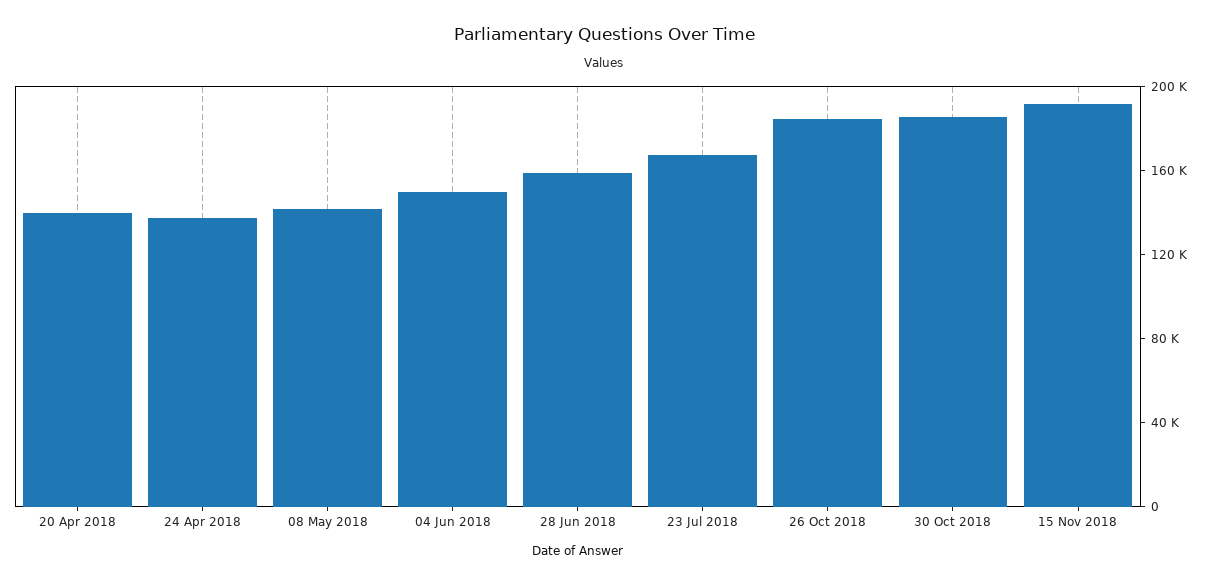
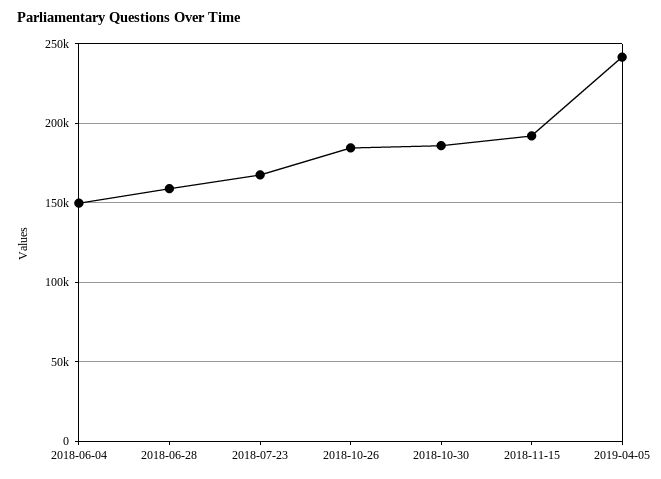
20 Apr 2018: 140000 -> none
24 Apr 2018: 140000 -> none
08 May 2018: 140000 -> none
2019-04-05: none -> 240000

